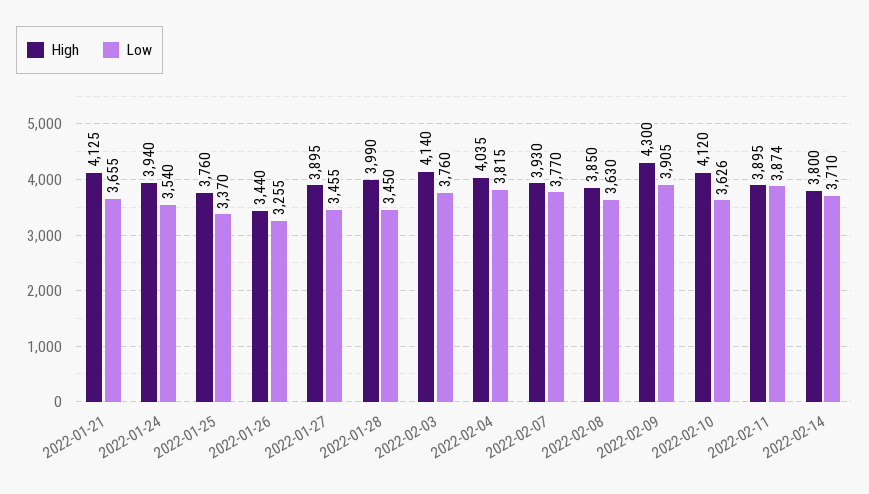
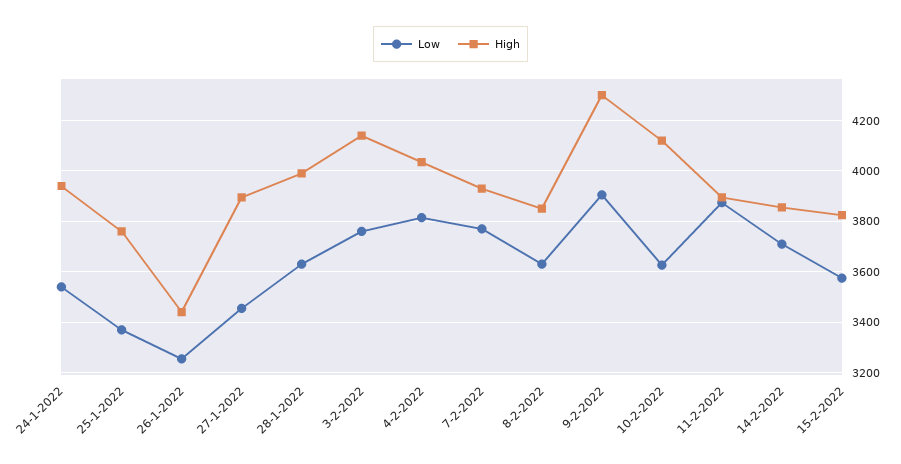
High, 2022-01-21: 4125 -> none
Low, 2022-01-21: 3655 -> none
Low, 2022-01-28: 3450 -> 3625
High, 2022-02-14: 3800 -> 3850
Low, 15-2-2022: none -> 3575
High, 15-2-2022: none -> 3825

